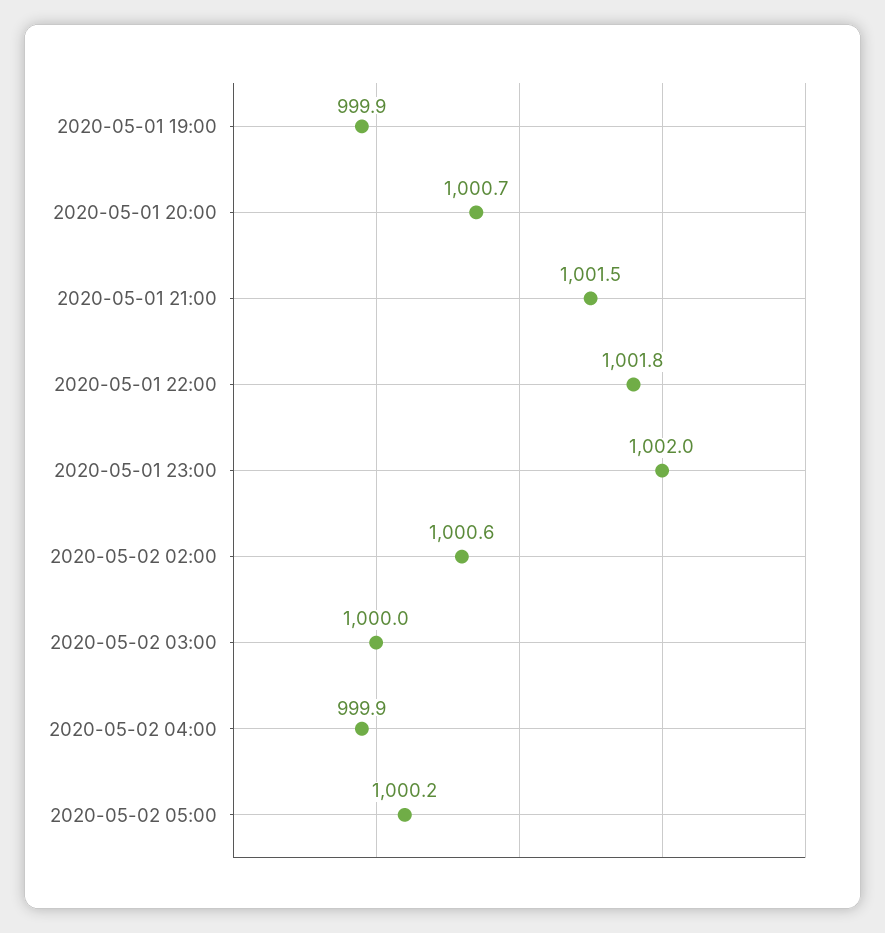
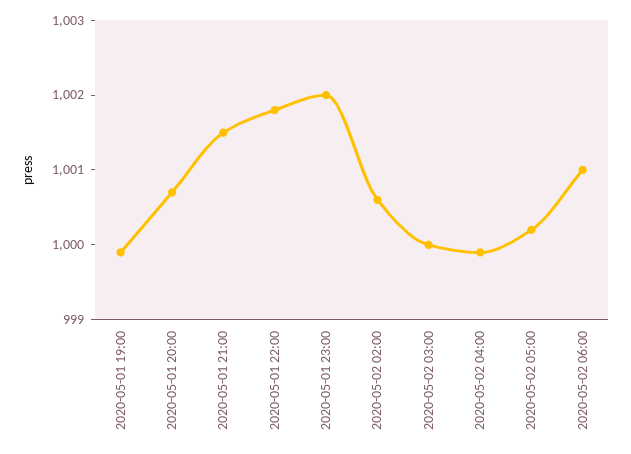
2020-05-02 06:00: none -> 1001

